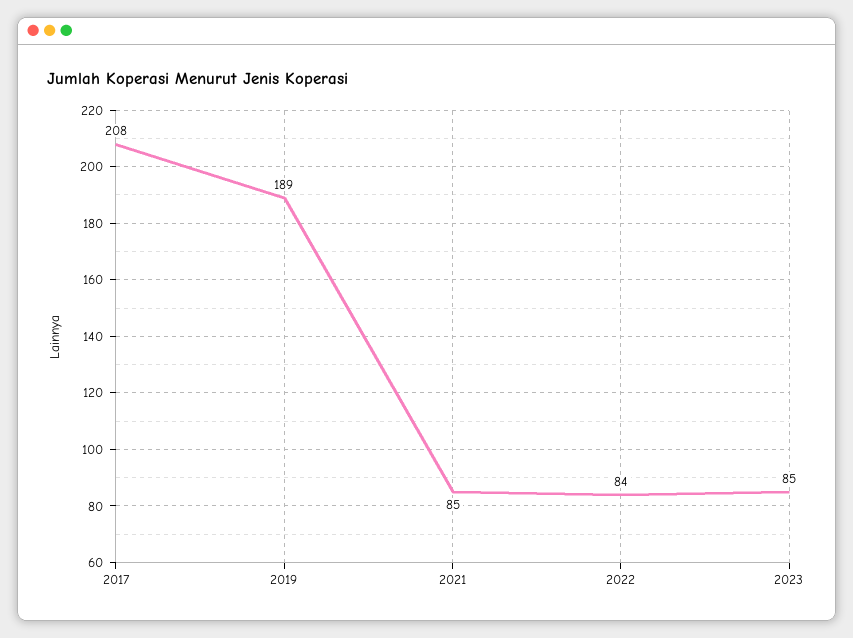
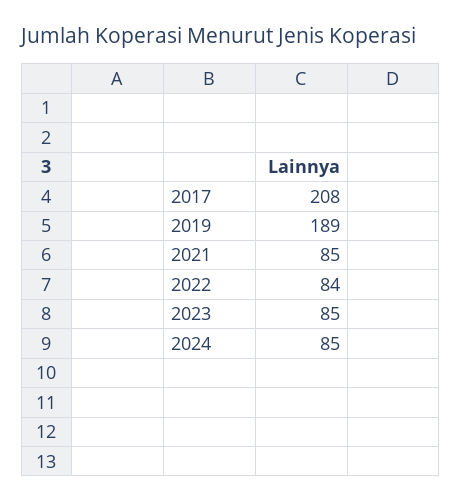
2024: none -> 85

